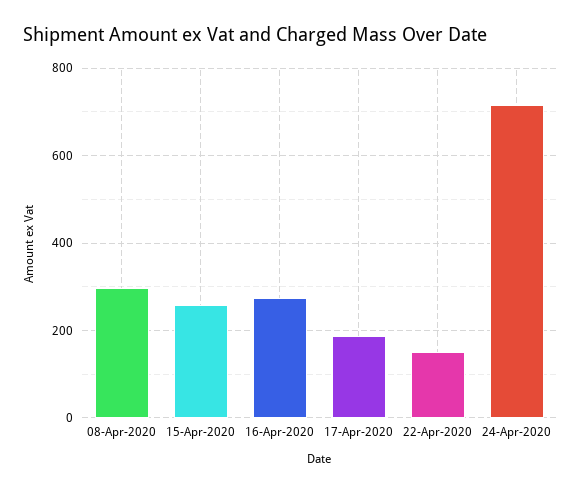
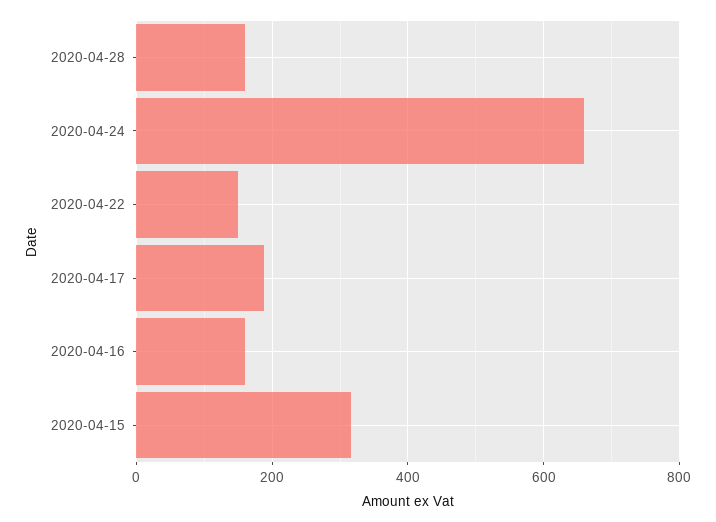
08-Apr-2020: 300 -> none
15-Apr-2020: 260 -> 320
16-Apr-2020: 280 -> 160
24-Apr-2020: 720 -> 660
2020-04-28: none -> 160

